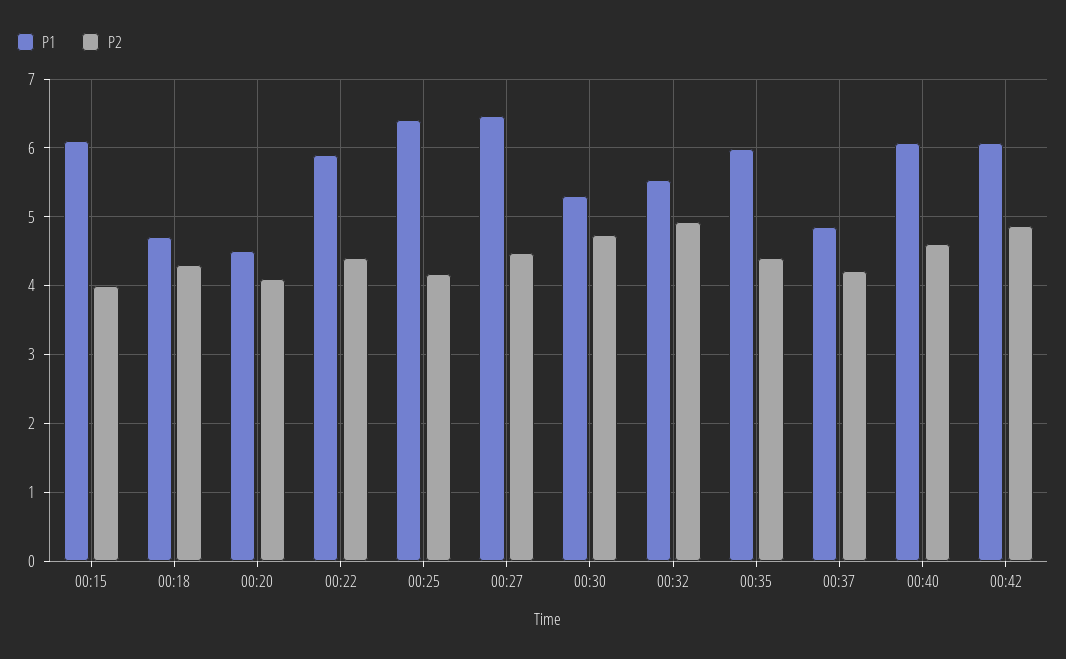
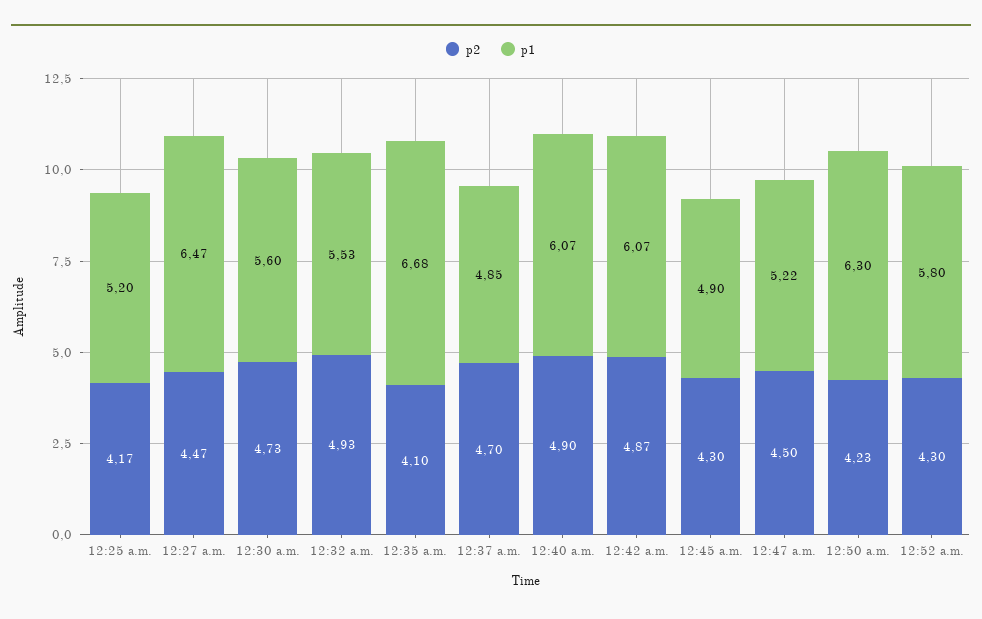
P1, 00:15: 6.1 -> none
P2, 00:15: 4 -> none
P1, 00:18: 4.7 -> none
P2, 00:18: 4.3 -> none
P1, 00:20: 4.5 -> none
P2, 00:20: 4.1 -> none
P1, 00:22: 5.9 -> none
P2, 00:22: 4.4 -> none
P1, 00:25: 6.4 -> 5.2
P1, 00:30: 5.3 -> 5.6
P1, 00:35: 6 -> 6.68
P2, 00:35: 4.4 -> 4.1
P2, 00:37: 4.2 -> 4.7
P2, 00:40: 4.6 -> 4.9
P2, 12:45 a.m.: none -> 4.3
P1, 12:45 a.m.: none -> 4.9
P2, 12:47 a.m.: none -> 4.5
P1, 12:47 a.m.: none -> 5.22
P2, 12:50 a.m.: none -> 4.23
P1, 12:50 a.m.: none -> 6.3
P2, 12:52 a.m.: none -> 4.3
P1, 12:52 a.m.: none -> 5.8

